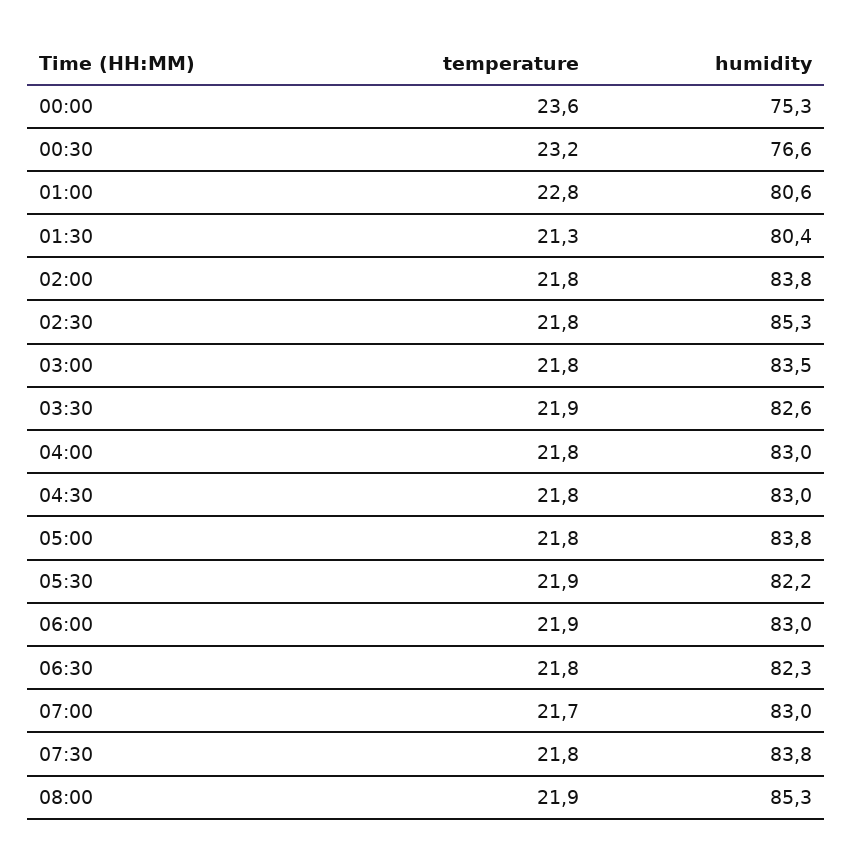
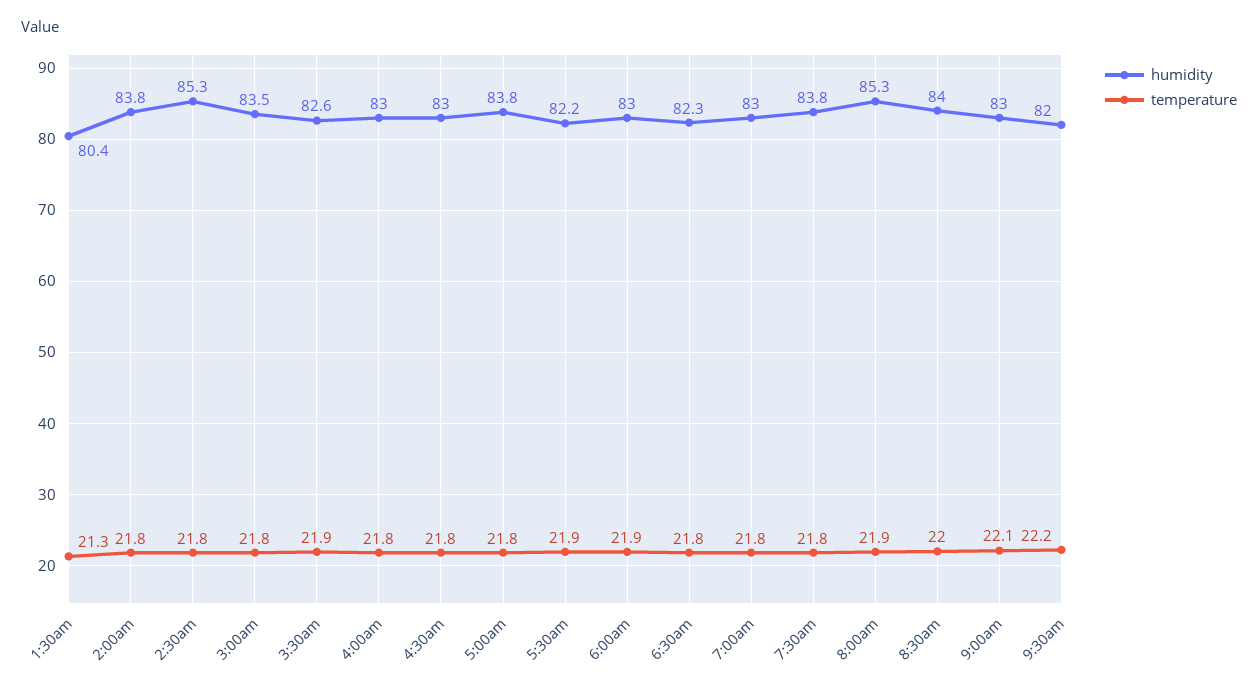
temperature, 00:00: 23.6 -> none
humidity, 00:00: 75.3 -> none
temperature, 00:30: 23.2 -> none
humidity, 00:30: 76.6 -> none
temperature, 01:00: 22.8 -> none
humidity, 01:00: 80.6 -> none
temperature, 07:00: 21.7 -> 21.8
humidity, 8:30am: none -> 84
temperature, 8:30am: none -> 22
humidity, 9:00am: none -> 83
temperature, 9:00am: none -> 22.1
humidity, 9:30am: none -> 82
temperature, 9:30am: none -> 22.2

